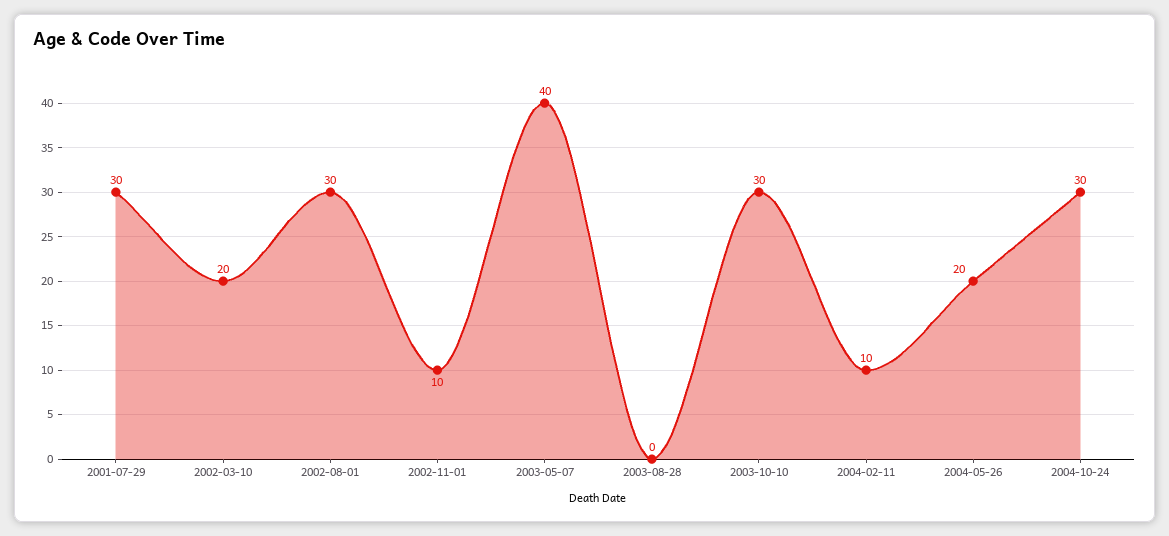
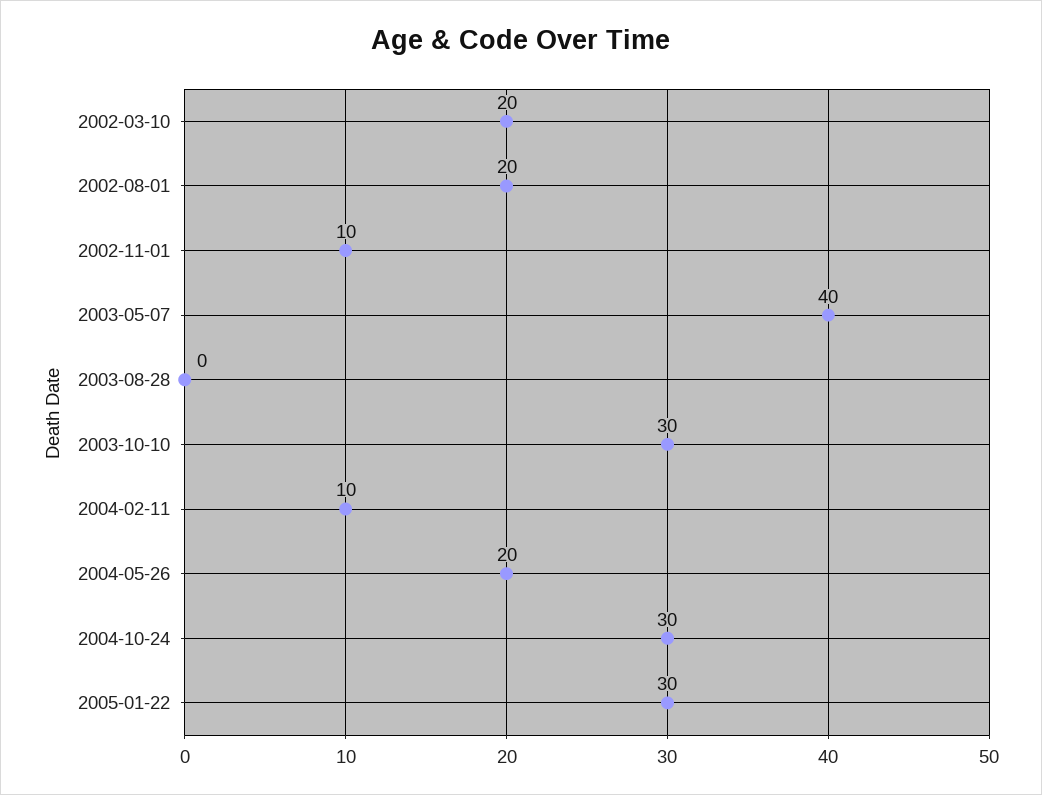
2001-07-29: 30 -> none
2002-08-01: 30 -> 20
2005-01-22: none -> 30

